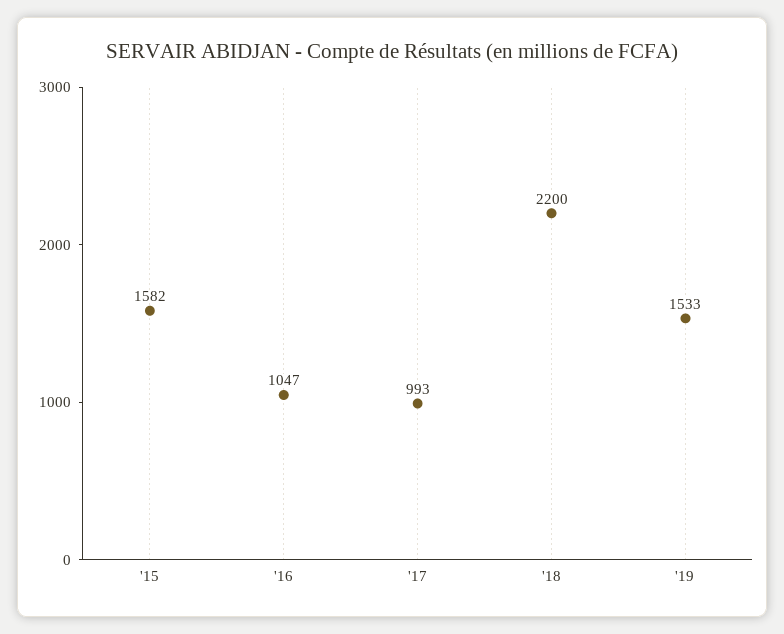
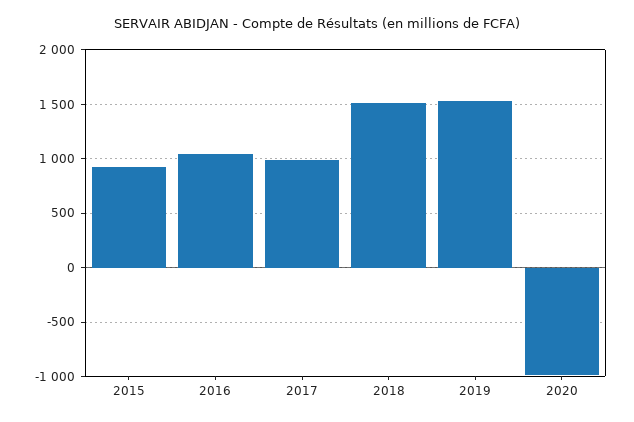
'15: 1582 -> 900
'18: 2200 -> 1500
2020: none -> -1000

